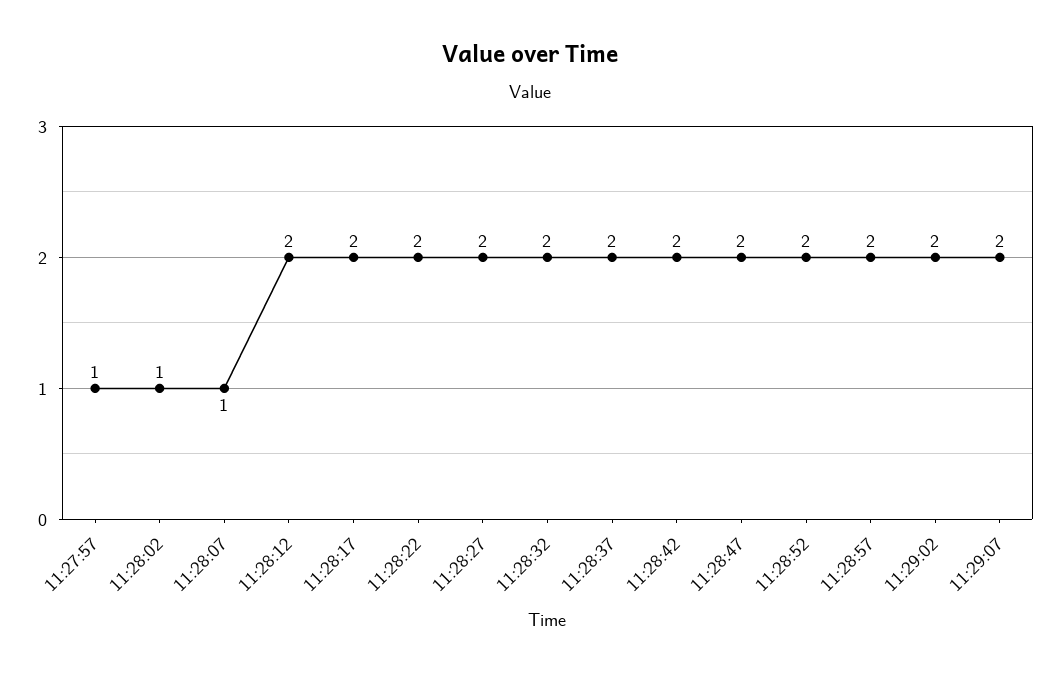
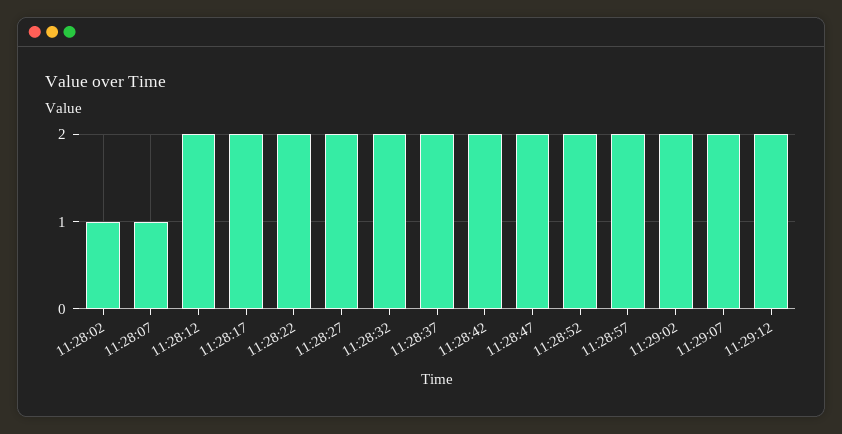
11:27:57: 1 -> none
11:29:12: none -> 2

